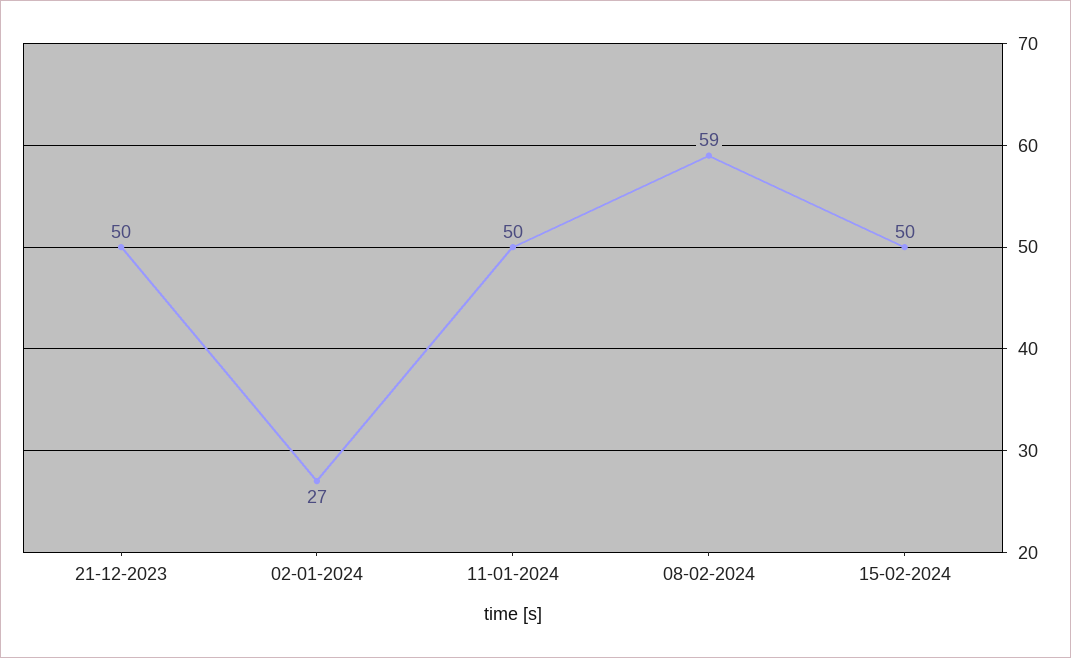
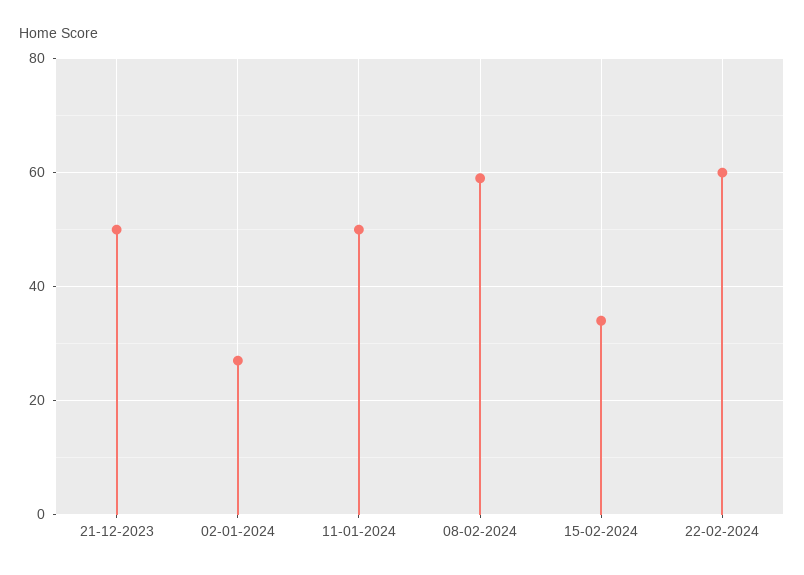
15-02-2024: 50 -> 35
22-02-2024: none -> 60

